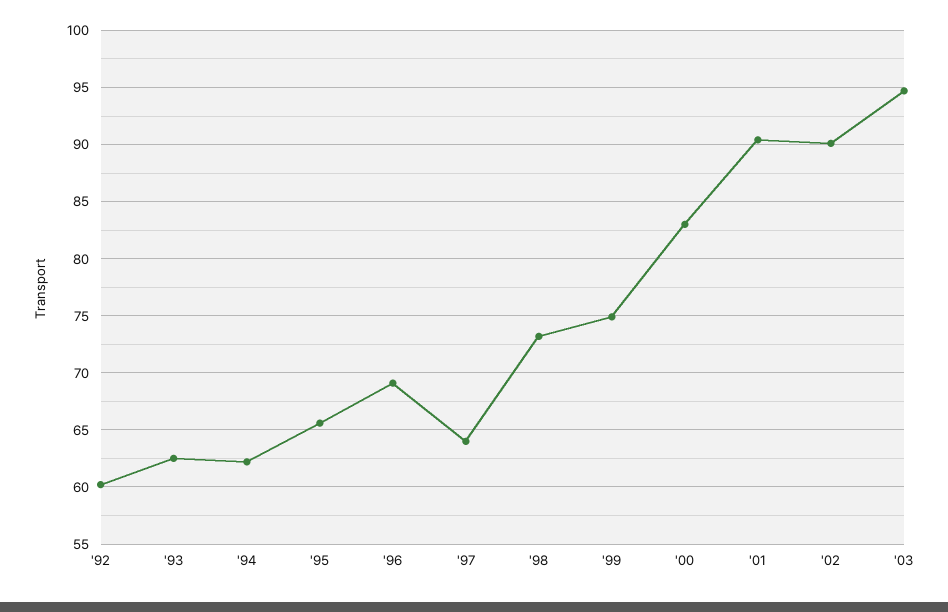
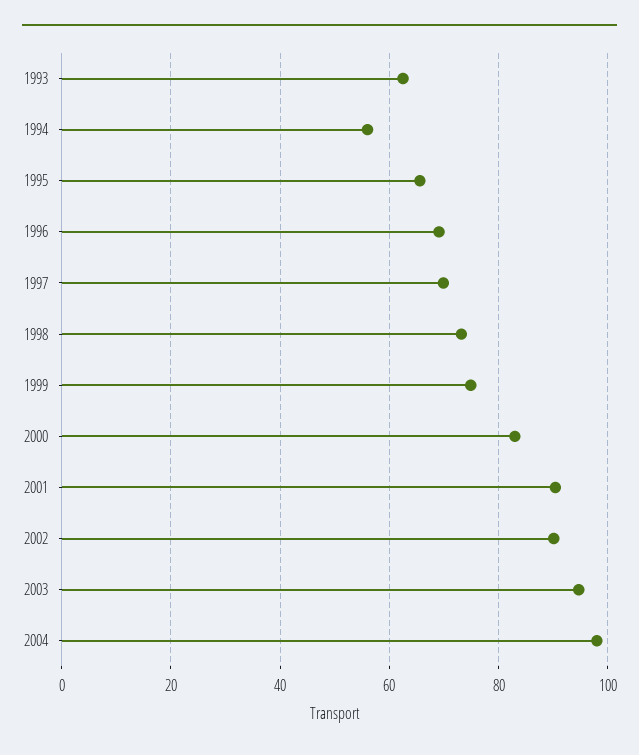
'92: 60 -> none
'94: 62 -> 56
'97: 64 -> 70
2004: none -> 98

